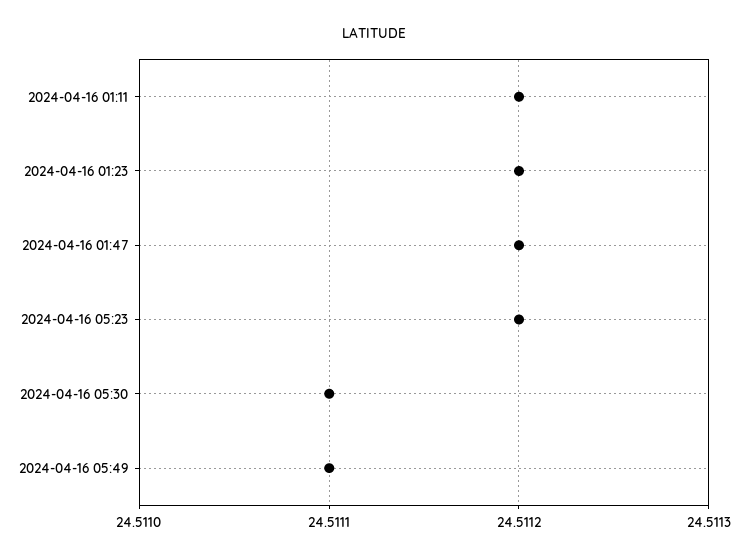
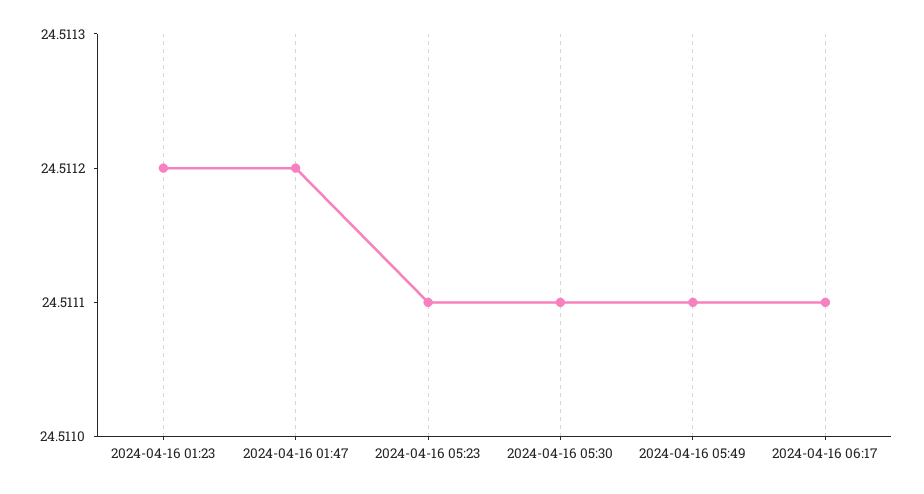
2024-04-16 01:11: 24.5112 -> none
2024-04-16 05:23: 24.5112 -> 24.5111
2024-04-16 06:17: none -> 24.5111

